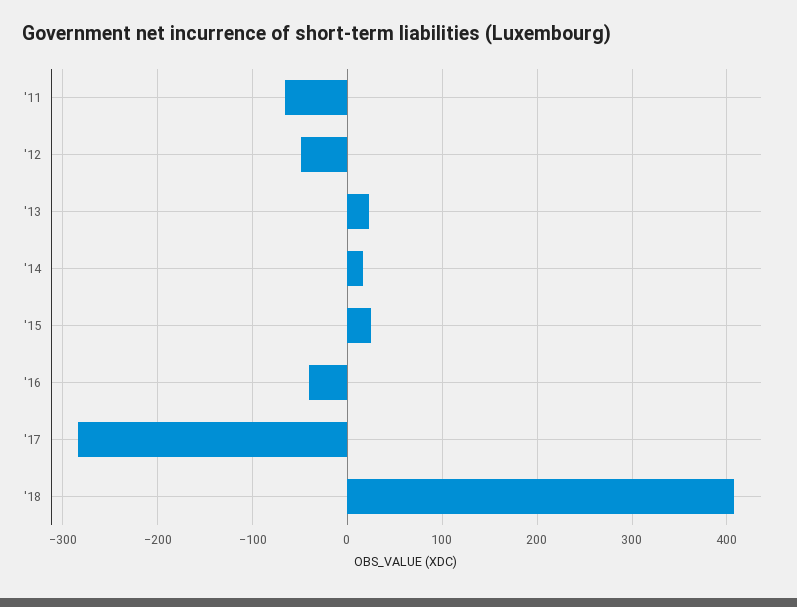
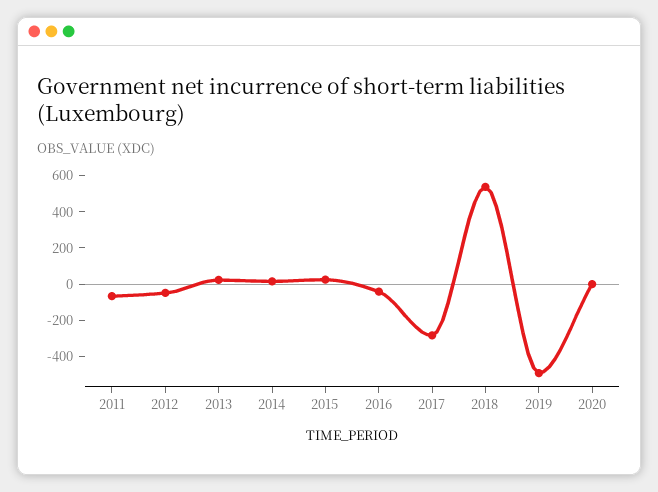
'18: 410 -> 550
2019: none -> -500
2020: none -> 0

